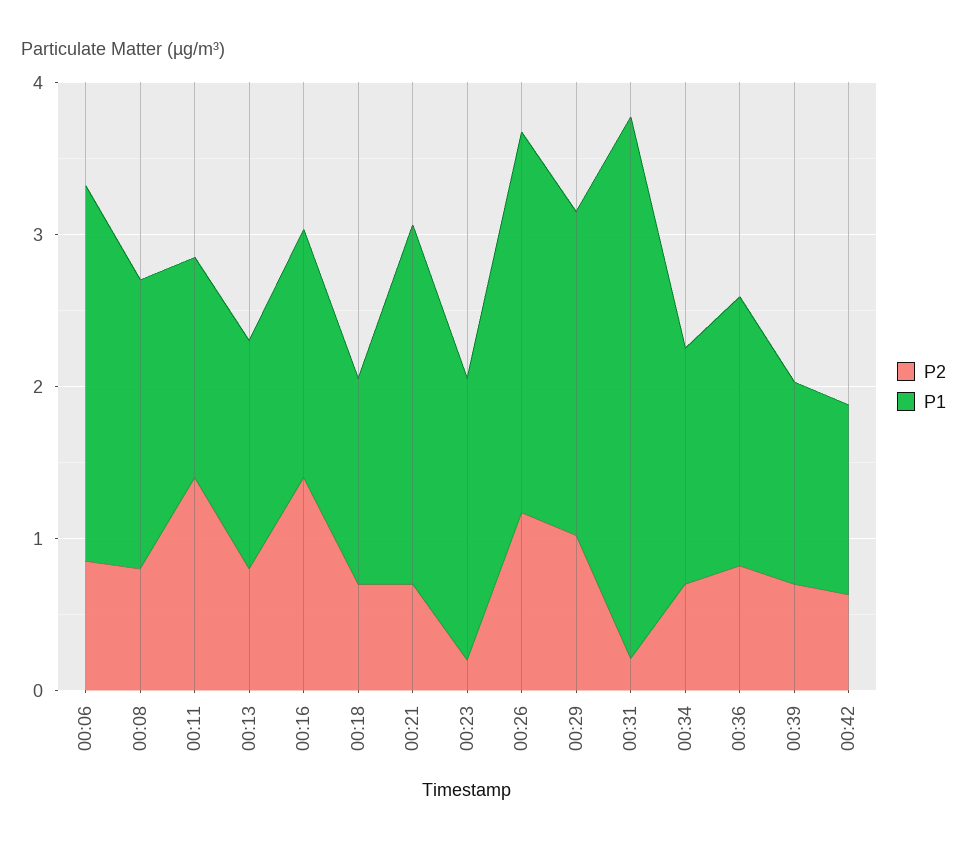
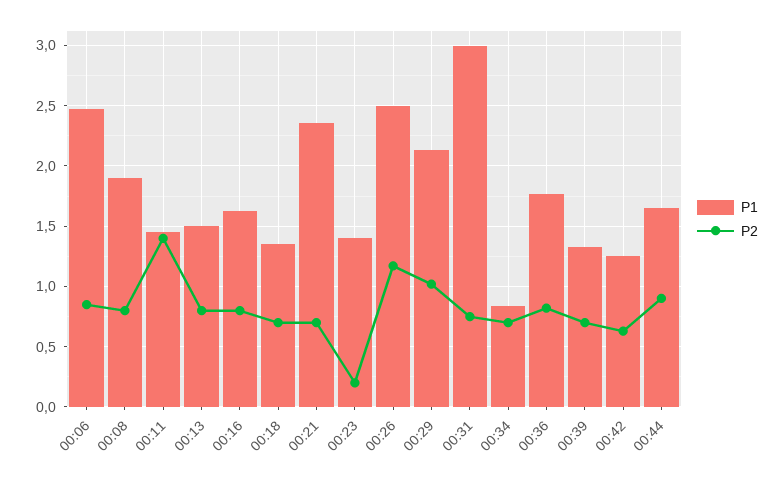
P2, 00:16: 1.4 -> 0.8
P1, 00:23: 1.8 -> 1.4
P2, 00:31: 0.2 -> 0.75
P1, 00:31: 3.6 -> 3
P1, 00:34: 1.6 -> 0.85
P1, 00:44: none -> 1.65
P2, 00:44: none -> 0.9

